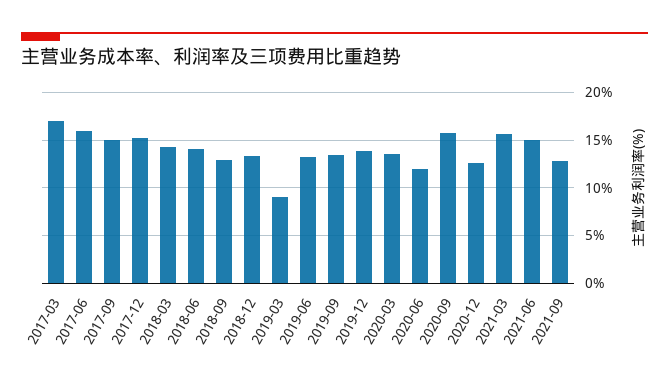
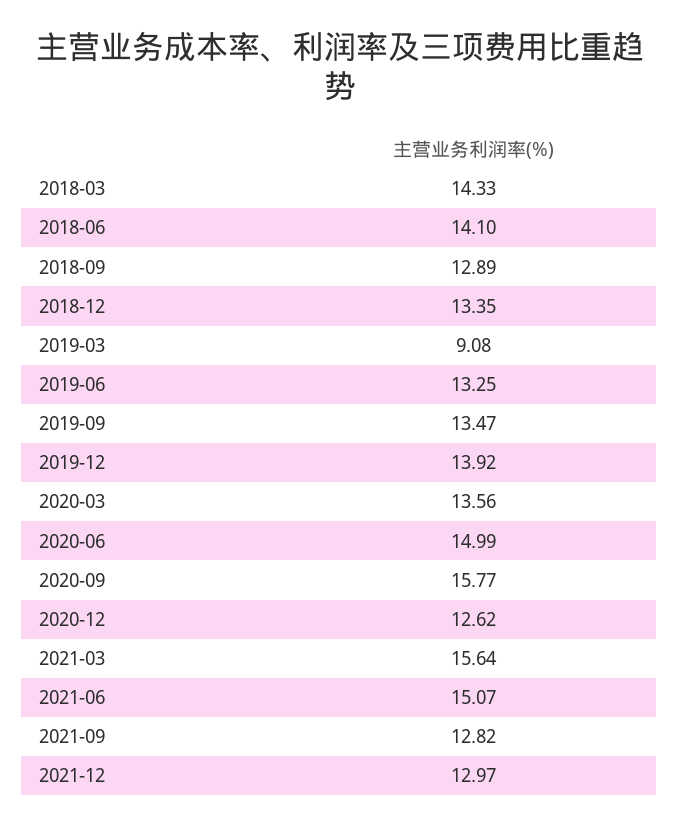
2017-03: 17 -> none
2017-06: 16 -> none
2017-09: 15 -> none
2017-12: 15 -> none
2020-06: 12 -> 14.99
2021-12: none -> 12.97

